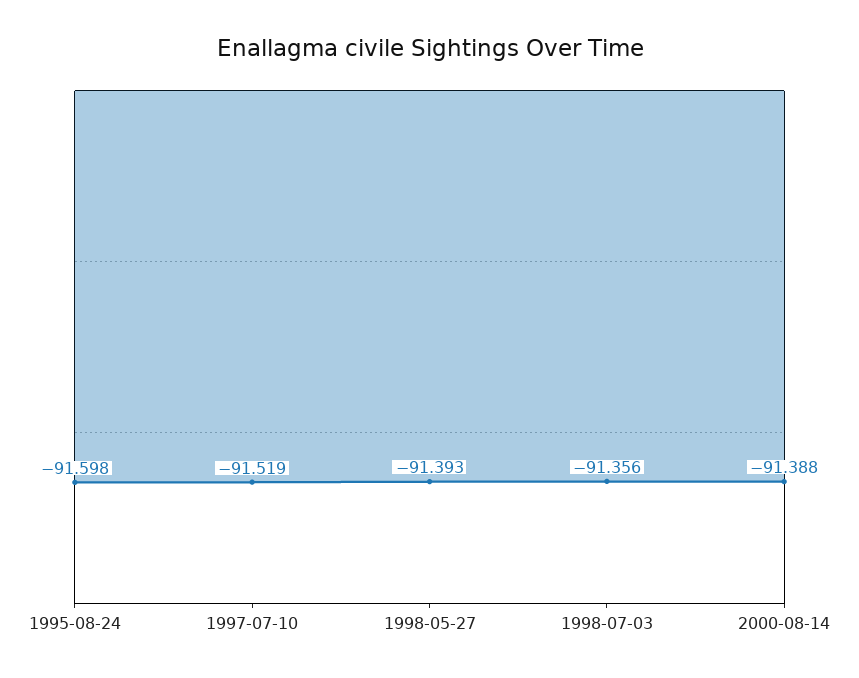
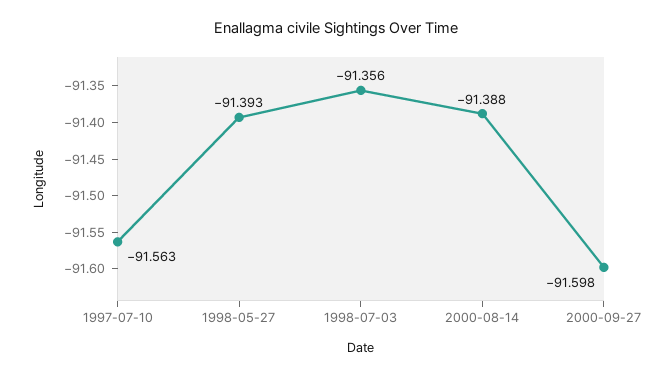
1995-08-24: -91.598 -> none
1997-07-10: -91.519 -> -91.563
2000-09-27: none -> -91.598

